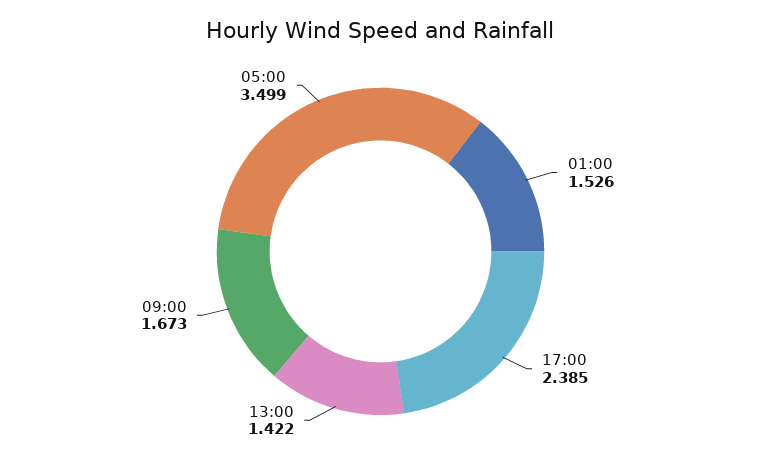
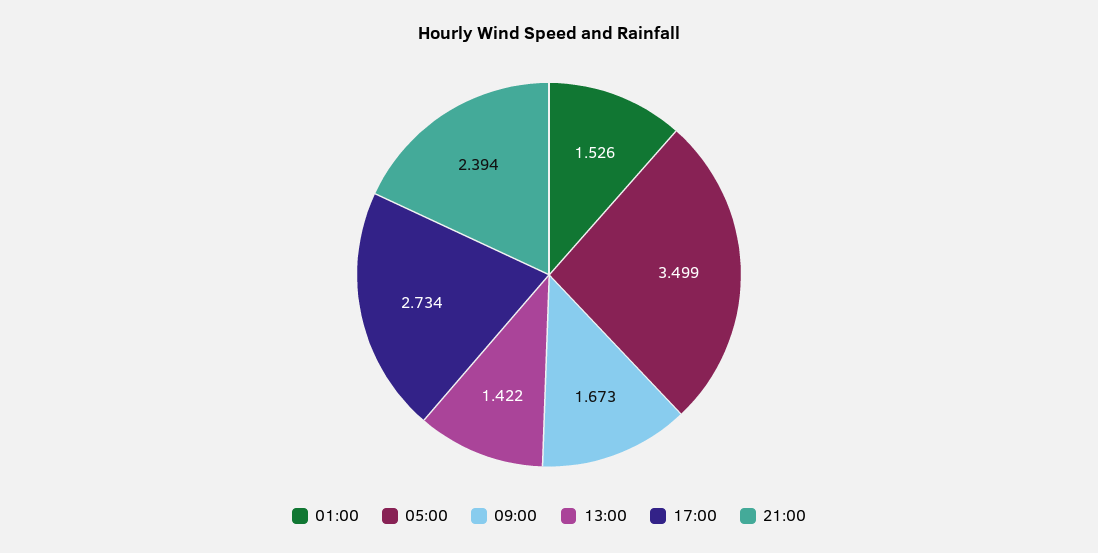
17:00: 2.385 -> 2.734
21:00: none -> 2.394

